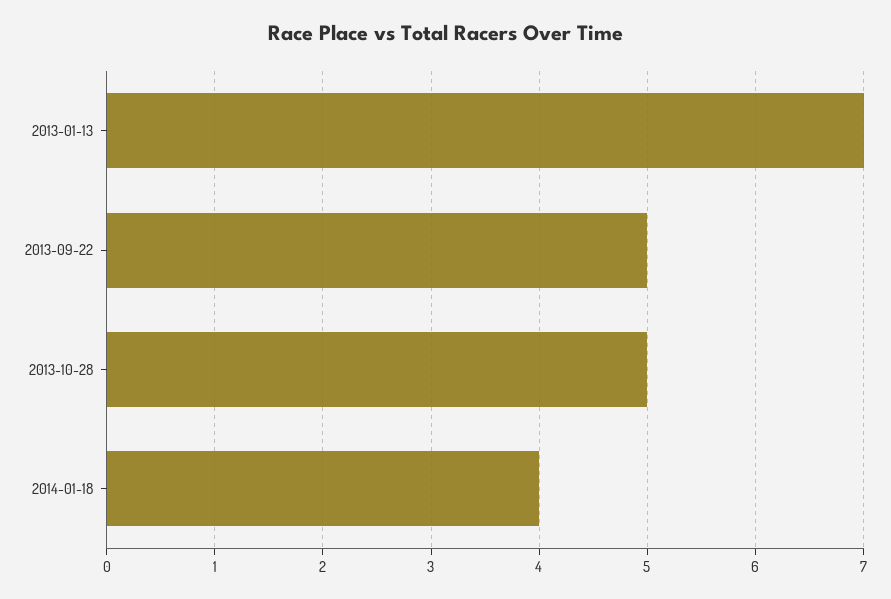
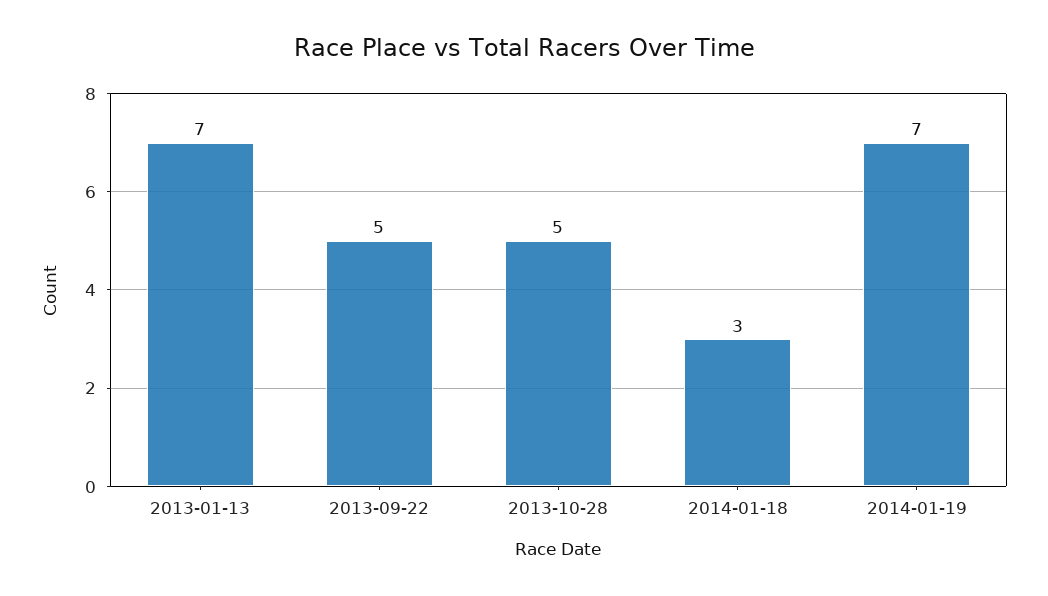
2014-01-18: 4 -> 3
2014-01-19: none -> 7

